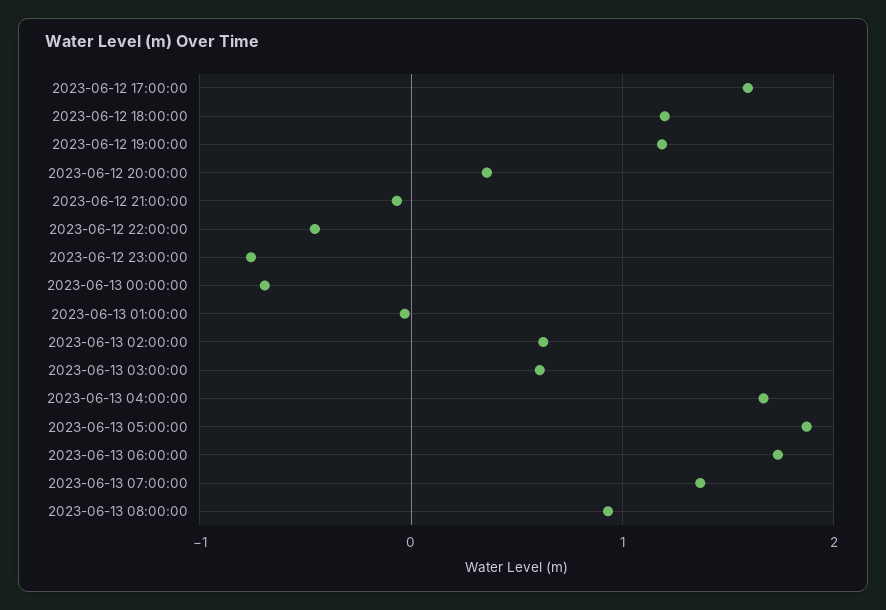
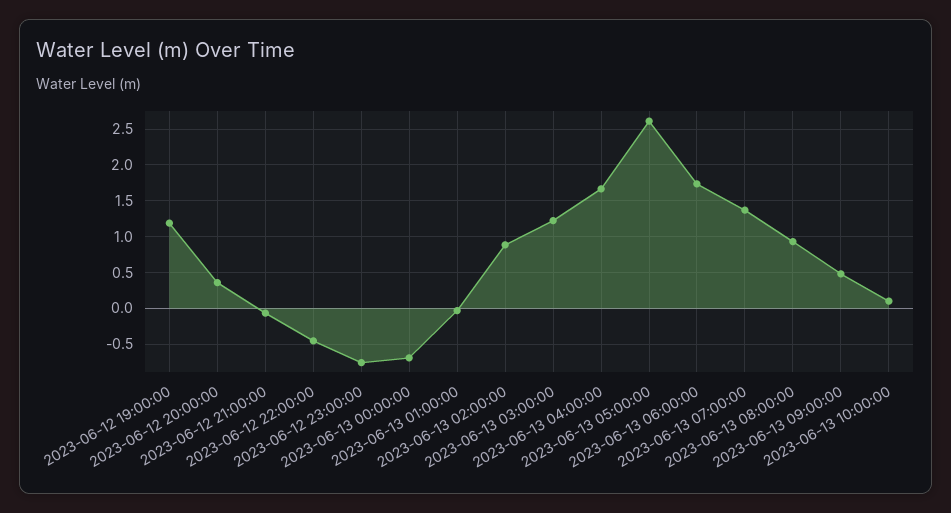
2023-06-12 17:00:00: 1.6 -> none
2023-06-12 18:00:00: 1.2 -> none
2023-06-13 02:00:00: 0.6 -> 0.9
2023-06-13 03:00:00: 0.6 -> 1.2
2023-06-13 05:00:00: 1.9 -> 2.6
2023-06-13 09:00:00: none -> 0.5
2023-06-13 10:00:00: none -> 0.1

